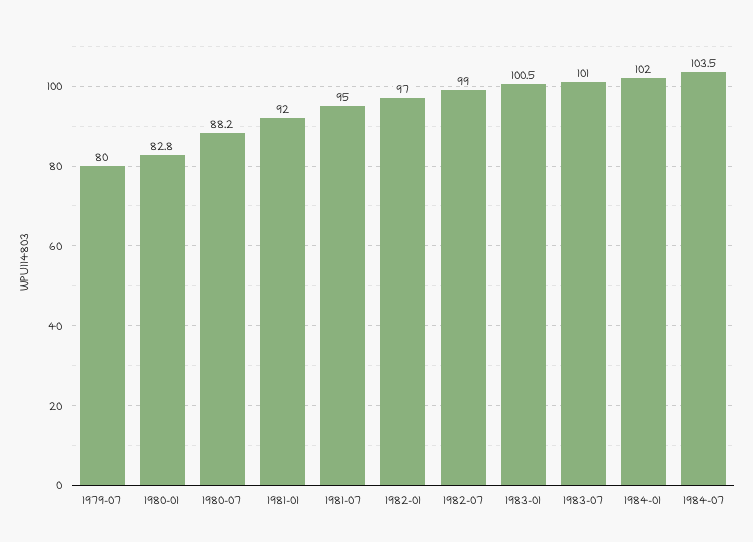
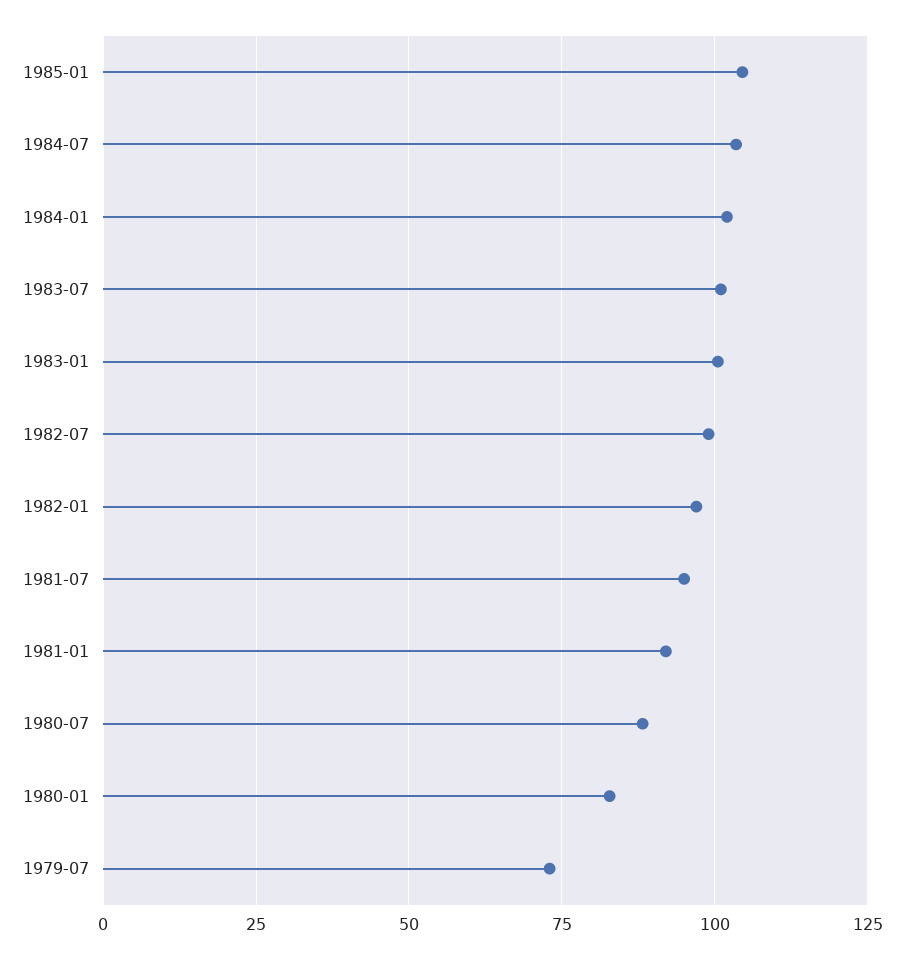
1979-07: 80 -> 72.5
1985-01: none -> 105

